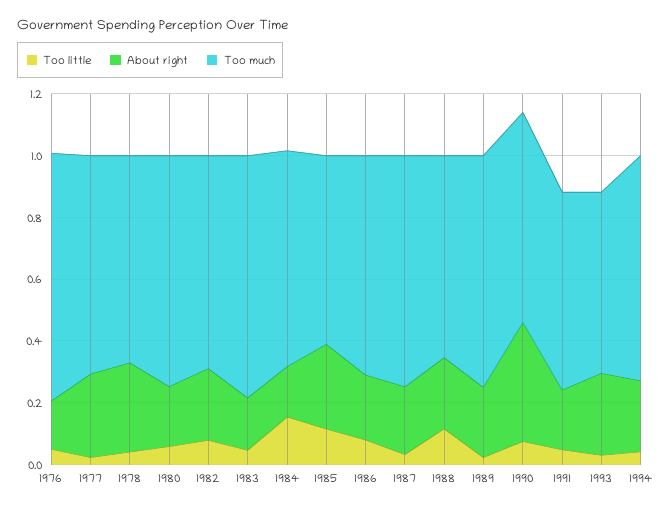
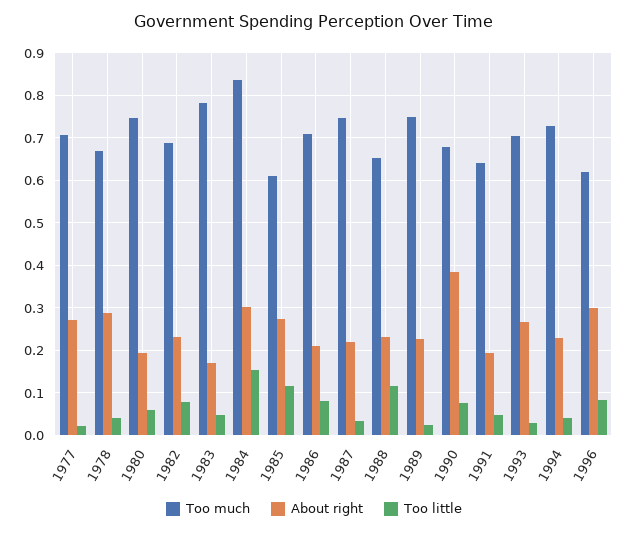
Too little, 1976: 0.05 -> none
About right, 1976: 0.15 -> none
Too much, 1976: 0.8 -> none
About right, 1984: 0.15 -> 0.3
Too much, 1984: 0.7 -> 0.84
Too much, 1993: 0.6 -> 0.7
Too much, 1996: none -> 0.62
About right, 1996: none -> 0.3
Too little, 1996: none -> 0.08

